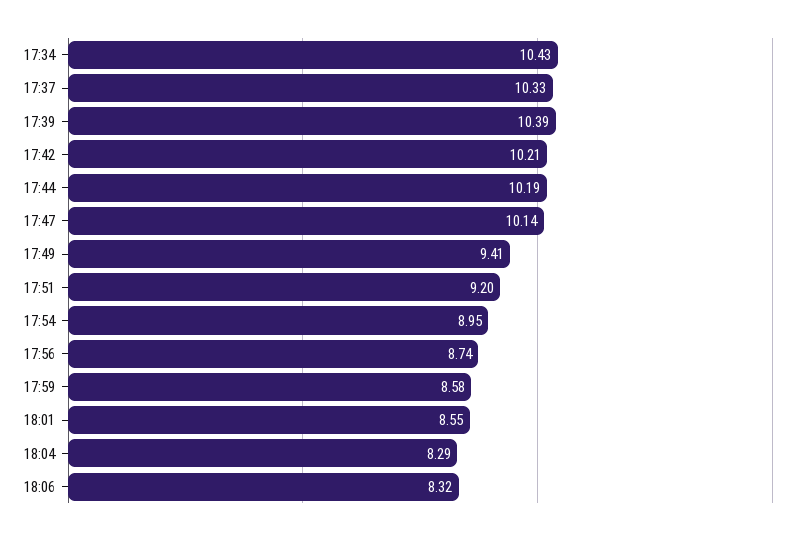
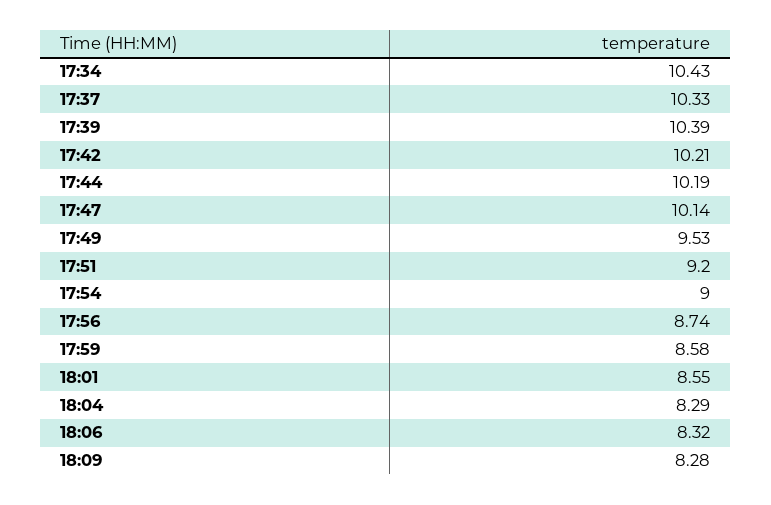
17:49: 9.41 -> 9.53
17:54: 8.95 -> 9
18:09: none -> 8.28

